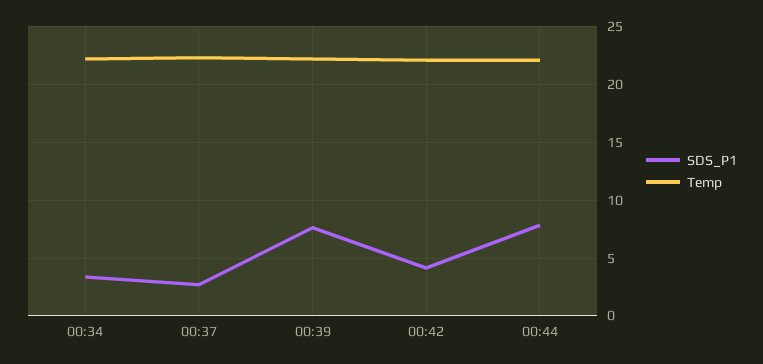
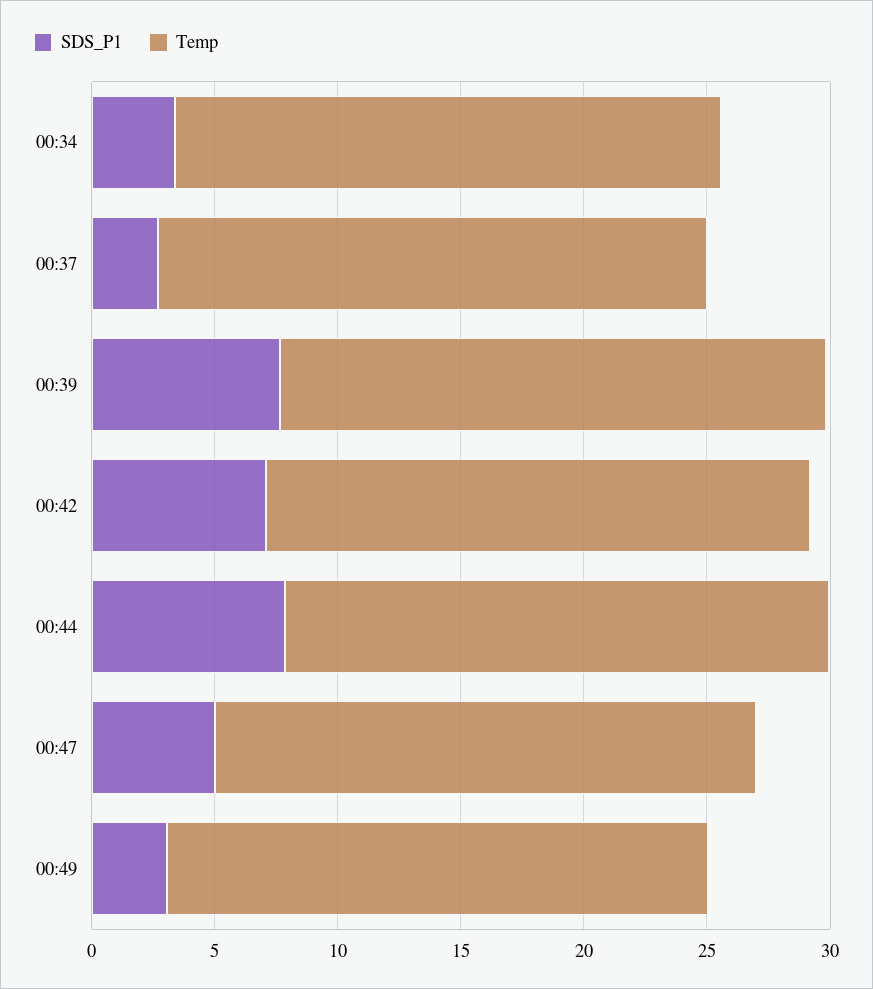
SDS_P1, 00:42: 4 -> 7
SDS_P1, 00:47: none -> 5
Temp, 00:47: none -> 22
SDS_P1, 00:49: none -> 3
Temp, 00:49: none -> 22

